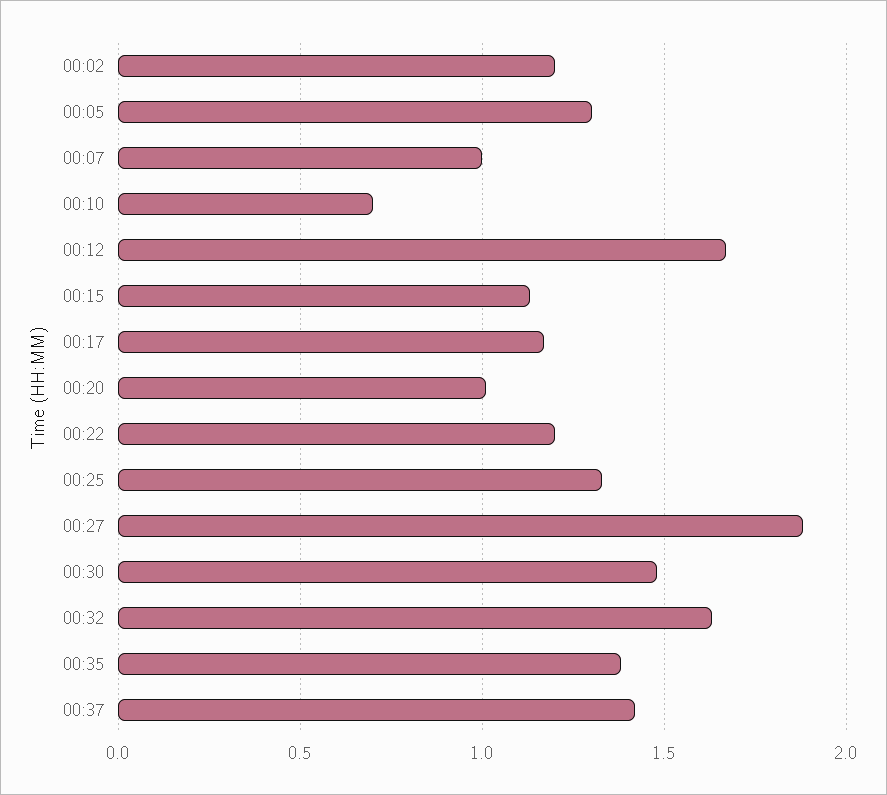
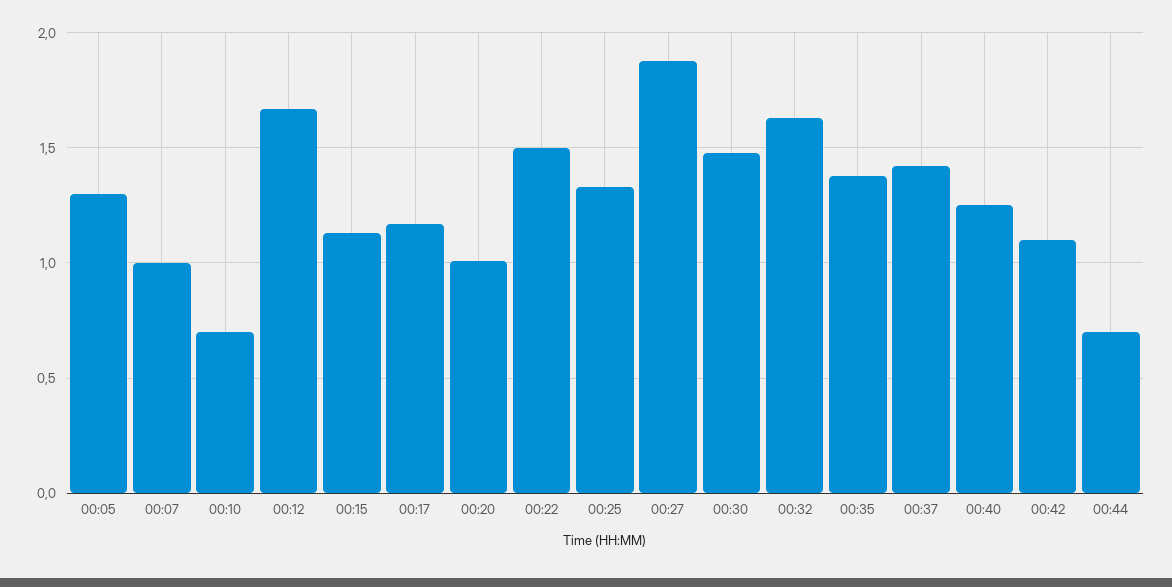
00:02: 1.2 -> none
00:22: 1.2 -> 1.5
00:40: none -> 1.25
00:42: none -> 1.1
00:44: none -> 0.7

